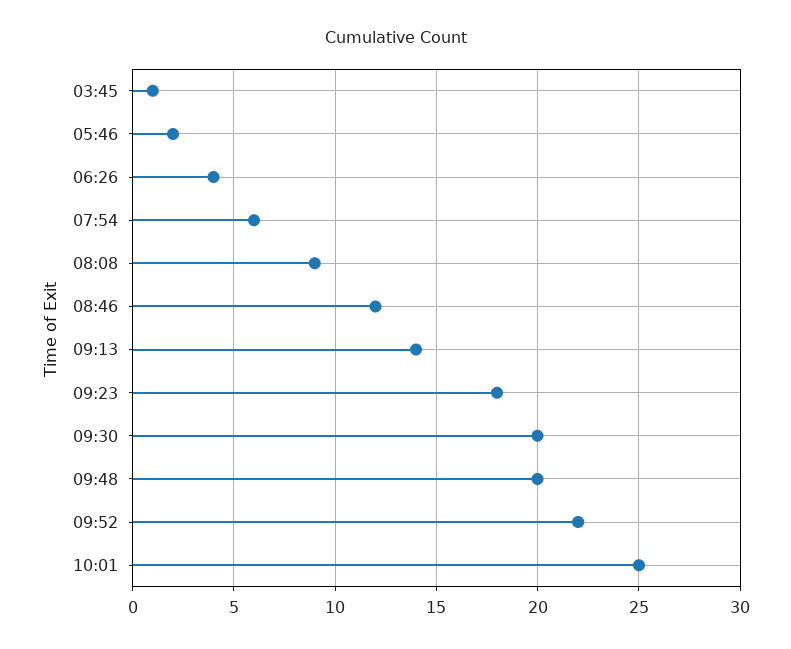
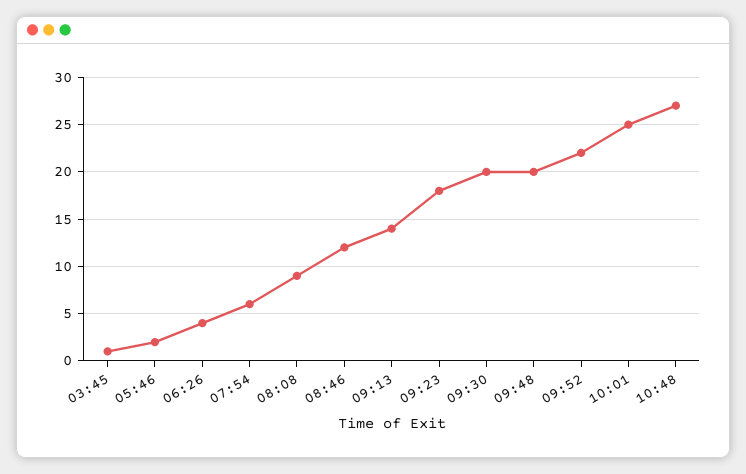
10:48: none -> 27

